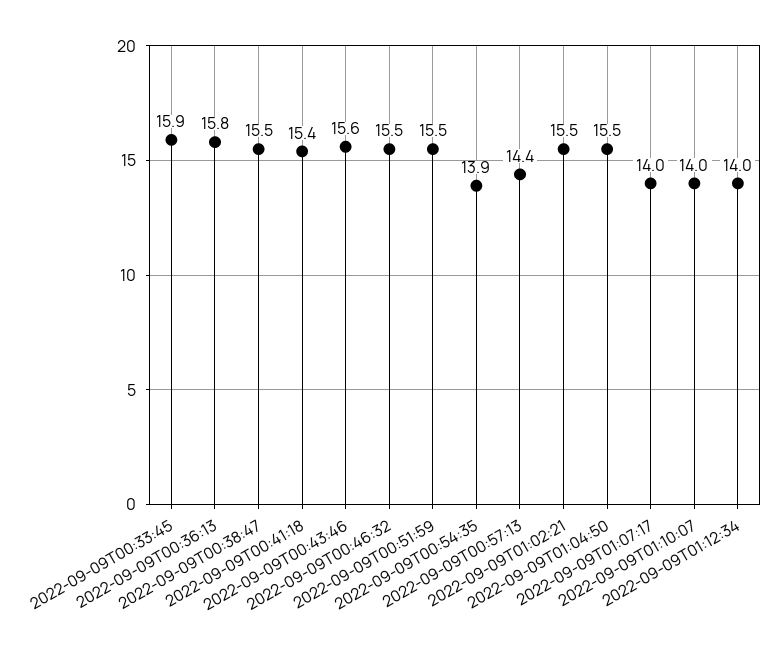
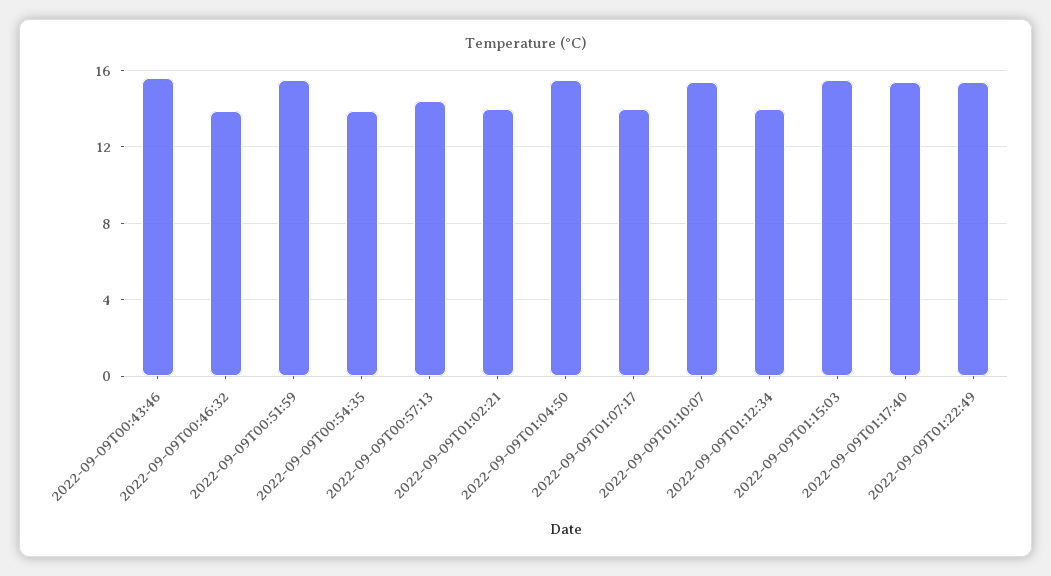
2022-09-09T00:33:45: 15.9 -> none
2022-09-09T00:36:13: 15.8 -> none
2022-09-09T00:38:47: 15.5 -> none
2022-09-09T00:41:18: 15.4 -> none
2022-09-09T00:46:32: 15.5 -> 14
2022-09-09T01:02:21: 15.5 -> 14
2022-09-09T01:10:07: 14 -> 15.5
2022-09-09T01:15:03: none -> 15.5
2022-09-09T01:17:40: none -> 15.5
2022-09-09T01:22:49: none -> 15.5

